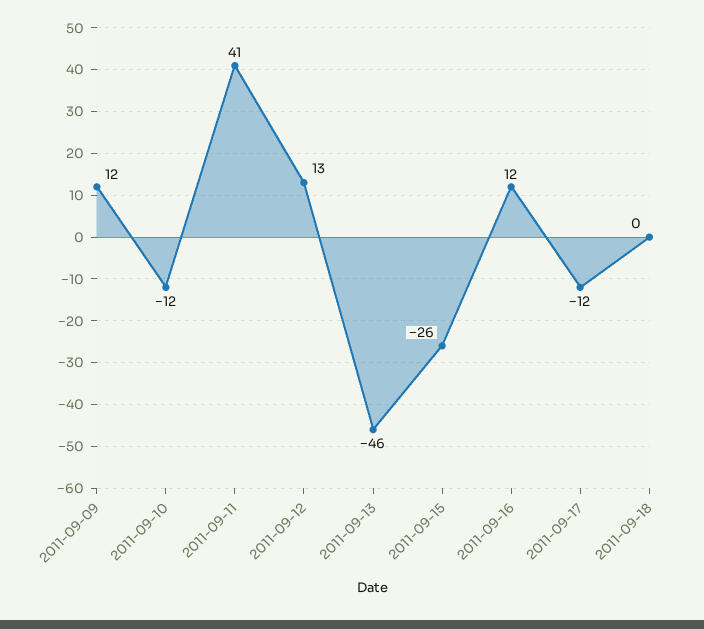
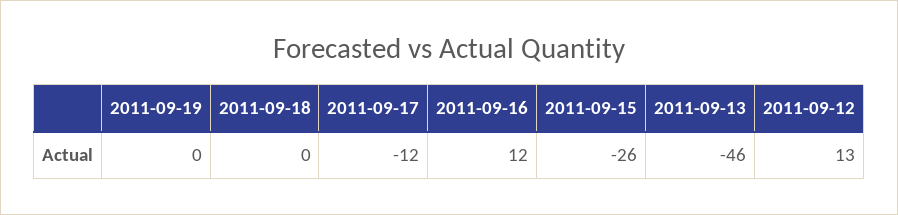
2011-09-09: 12 -> none
2011-09-10: -12 -> none
2011-09-11: 41 -> none
2011-09-19: none -> 0

